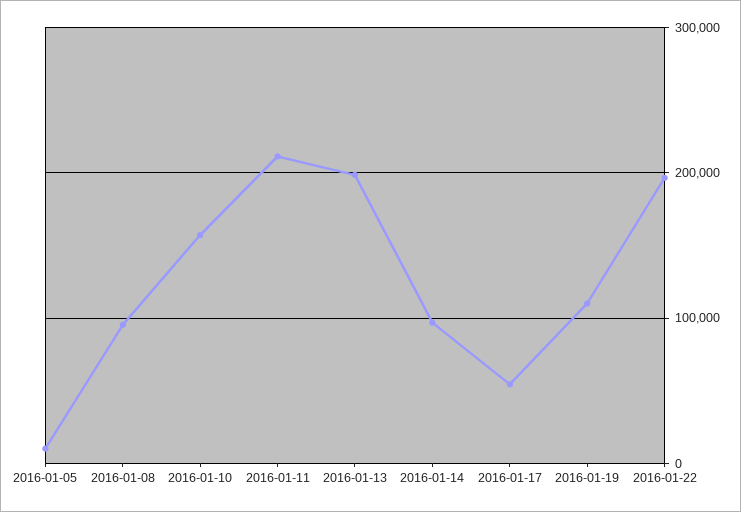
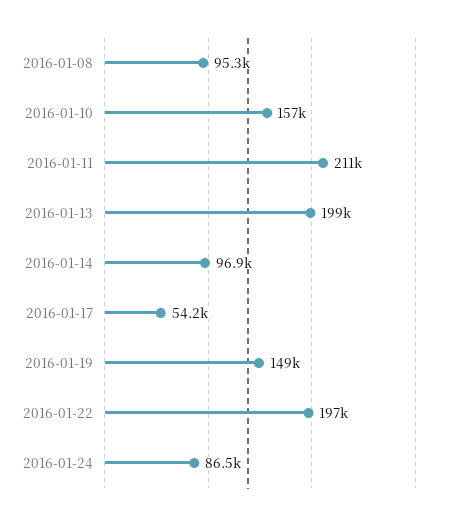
2016-01-05: 10000 -> none
2016-01-19: 110000 -> 149000
2016-01-24: none -> 86500

